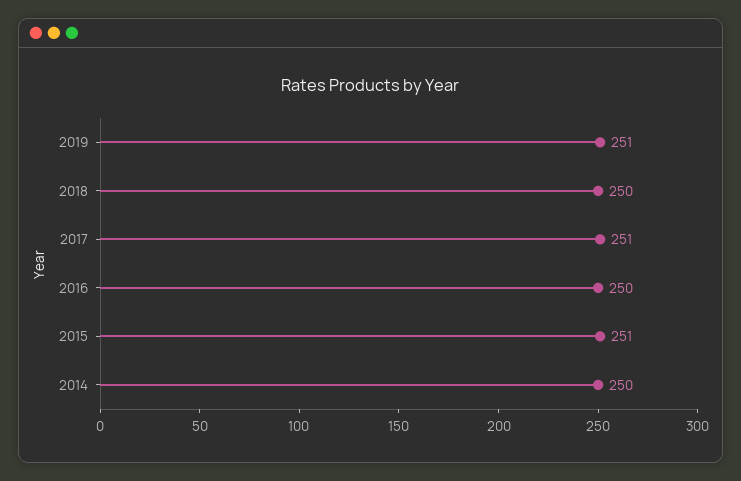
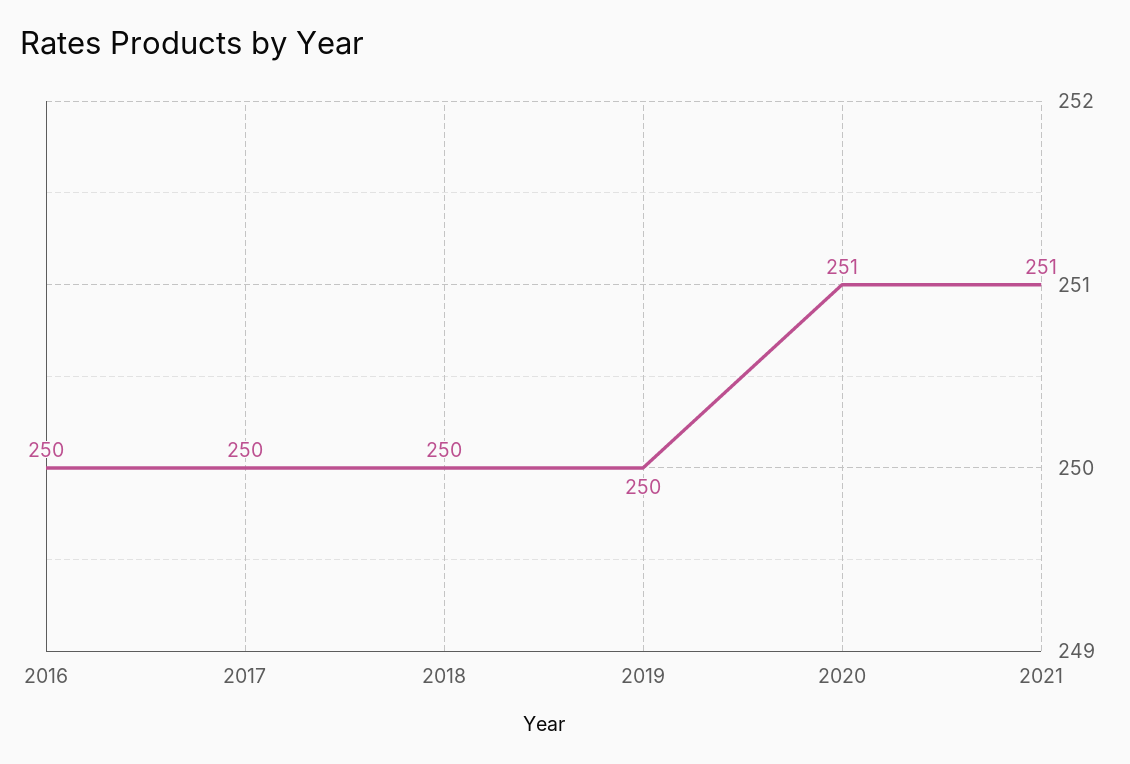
2019: 251 -> 250
2017: 251 -> 250
2015: 251 -> none
2014: 250 -> none
2020: none -> 251
2021: none -> 251

